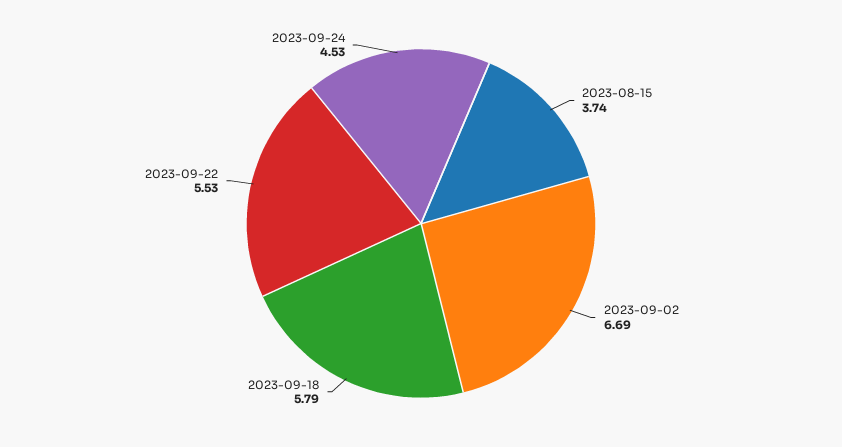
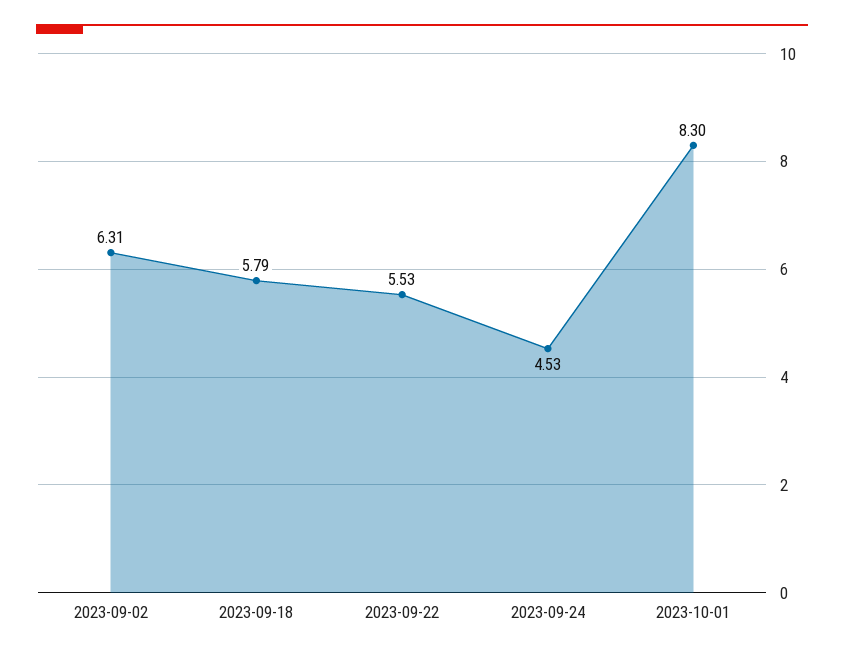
2023-08-15: 3.74 -> none
2023-09-02: 6.69 -> 6.31
2023-10-01: none -> 8.3

